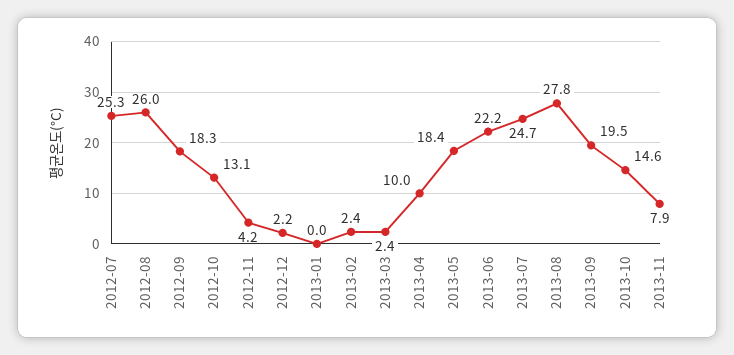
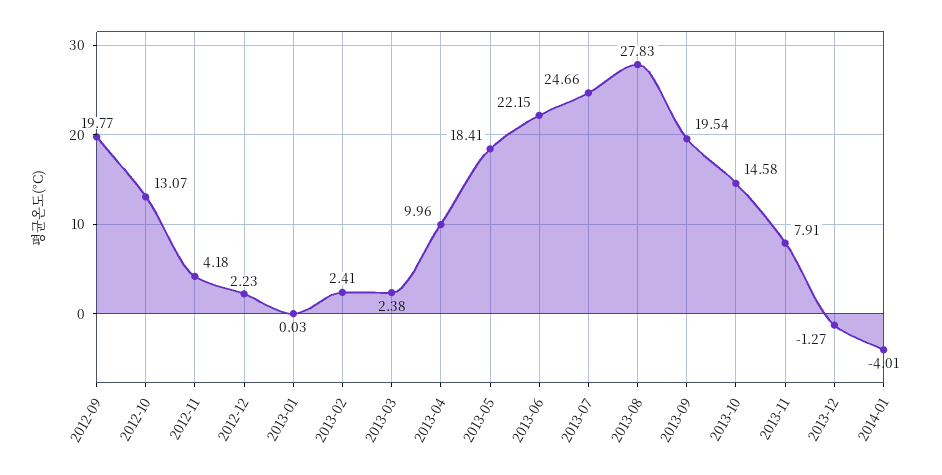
2012-07: 25.3 -> none
2012-08: 26 -> none
2012-09: 18.3 -> 19.77
2013-12: none -> -1.27
2014-01: none -> -4.01

